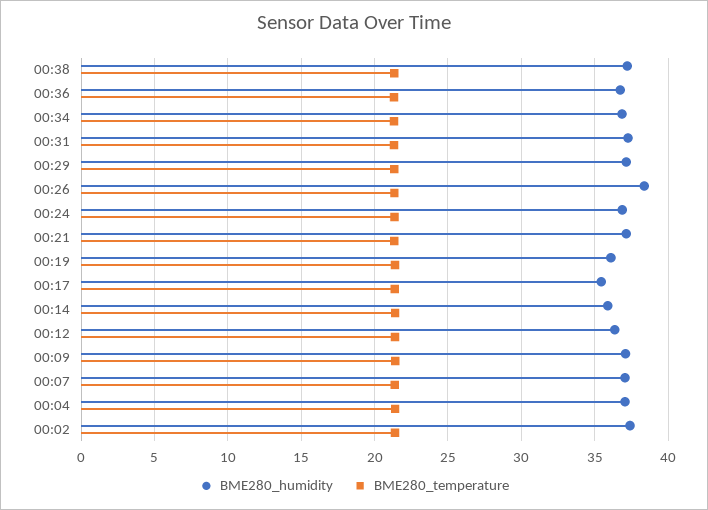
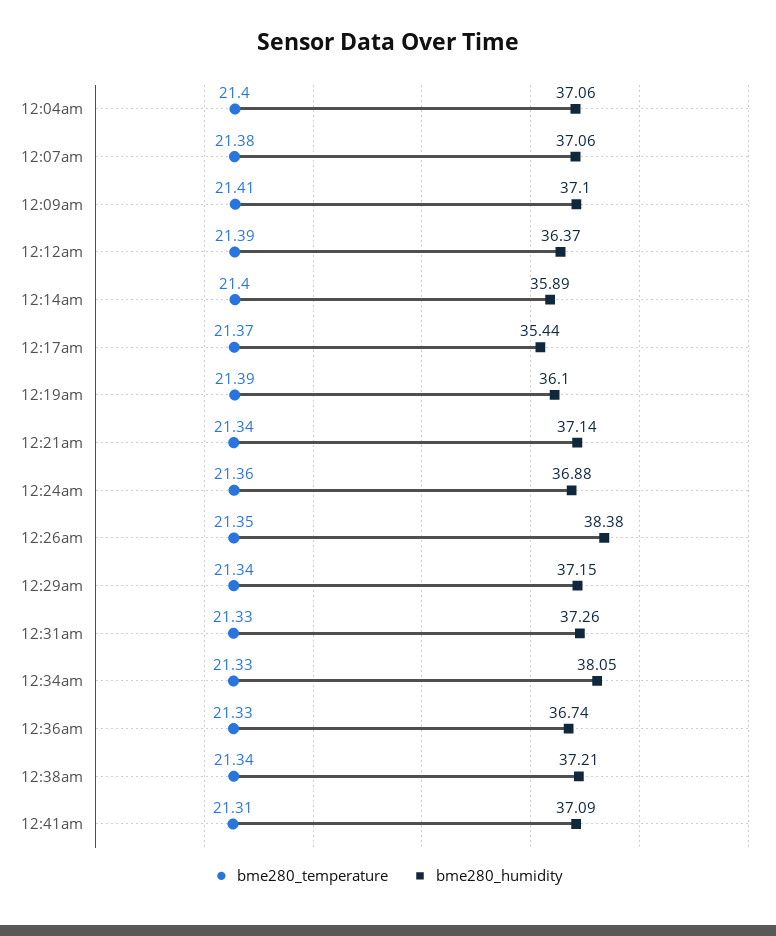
BME280_humidity, 00:34: 37 -> 38.05
BME280_humidity, 00:02: 37.5 -> none
BME280_temperature, 00:02: 21.5 -> none
BME280_temperature, 12:41am: none -> 21.31
BME280_humidity, 12:41am: none -> 37.09

